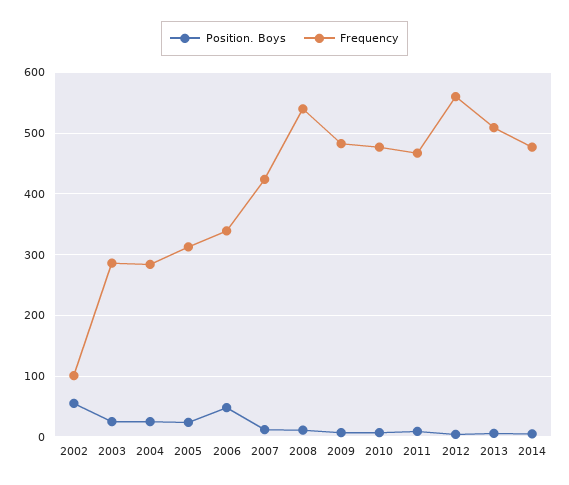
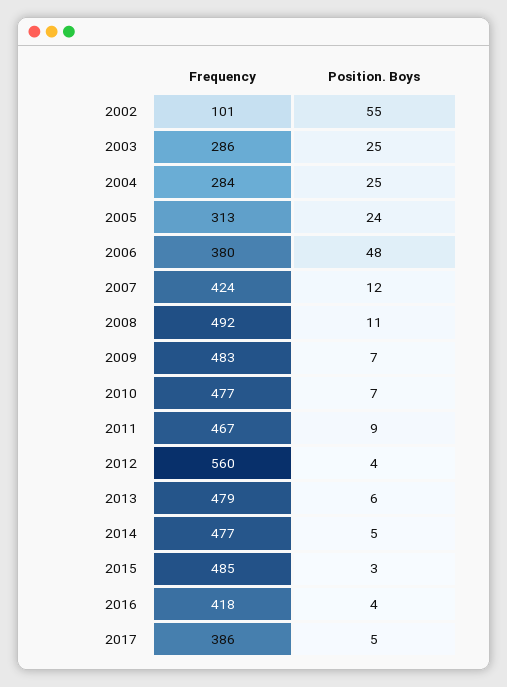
Frequency, 2006: 340 -> 380
Frequency, 2008: 540 -> 492
Frequency, 2013: 510 -> 479
Frequency, 2015: none -> 485
Position. Boys, 2015: none -> 3
Frequency, 2016: none -> 418
Position. Boys, 2016: none -> 4
Frequency, 2017: none -> 386
Position. Boys, 2017: none -> 5

